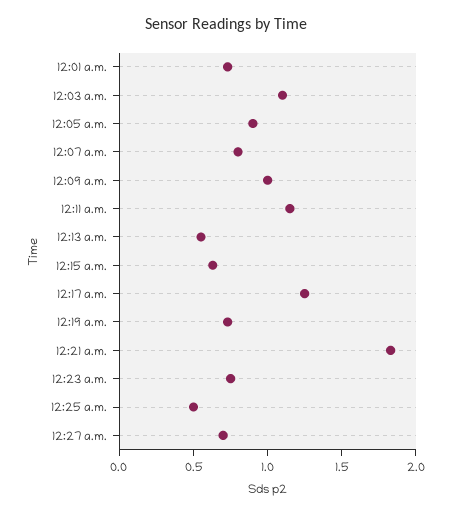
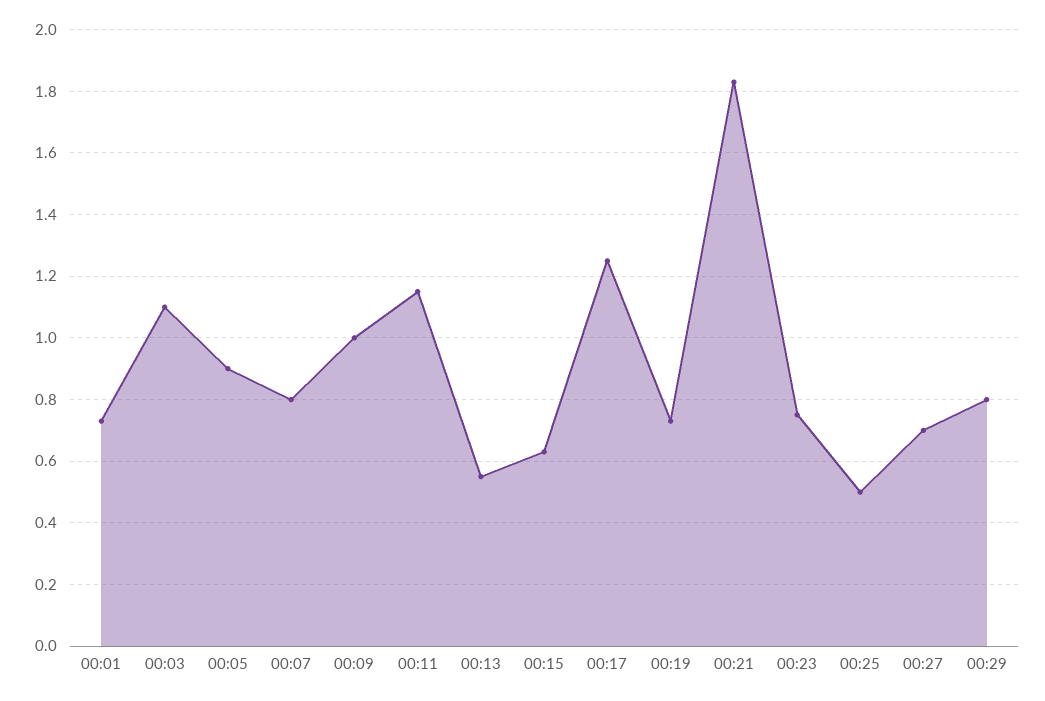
00:29: none -> 0.8

